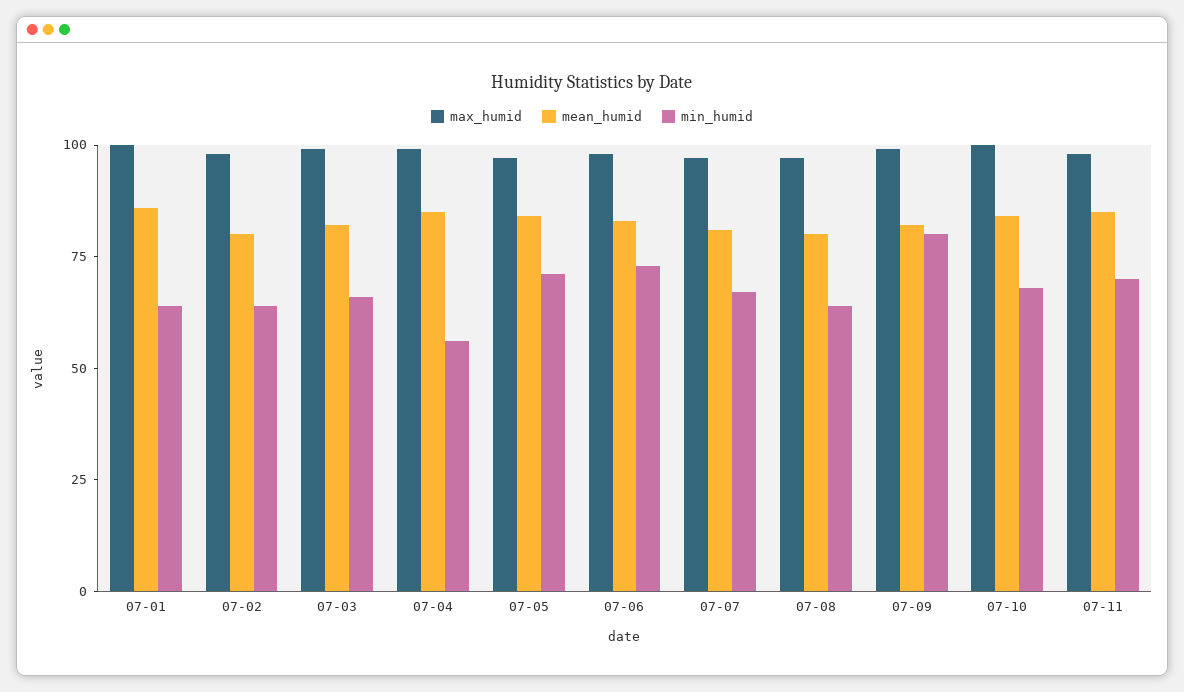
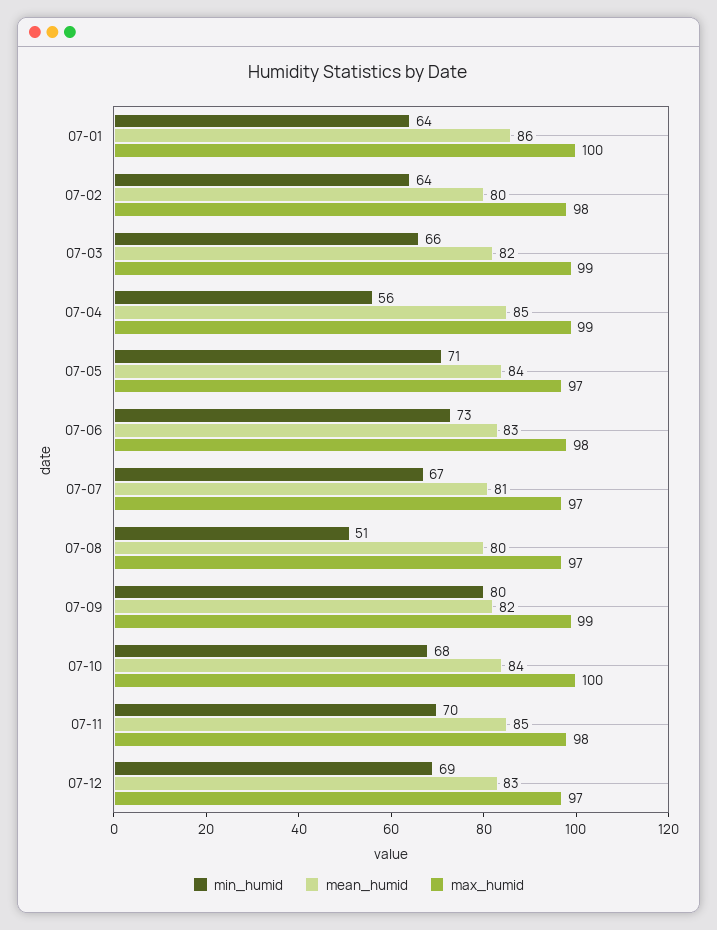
min_humid, 07-08: 65 -> 51
min_humid, 07-12: none -> 69
mean_humid, 07-12: none -> 83
max_humid, 07-12: none -> 97

